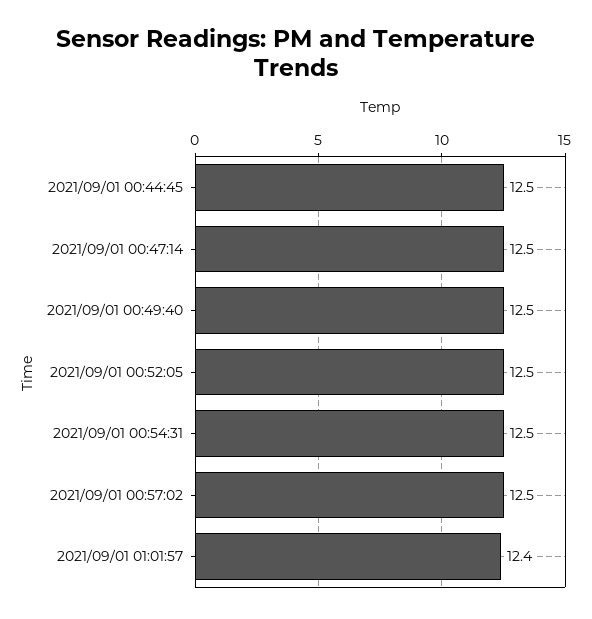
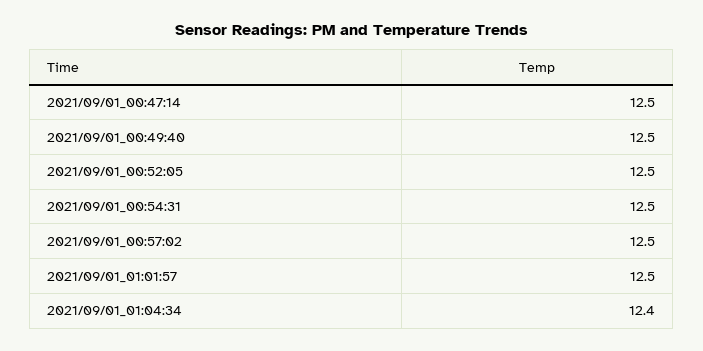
2021/09/01 00:44:45: 12.5 -> none
2021/09/01 01:01:57: 12.4 -> 12.5
2021/09/01_01:04:34: none -> 12.4

